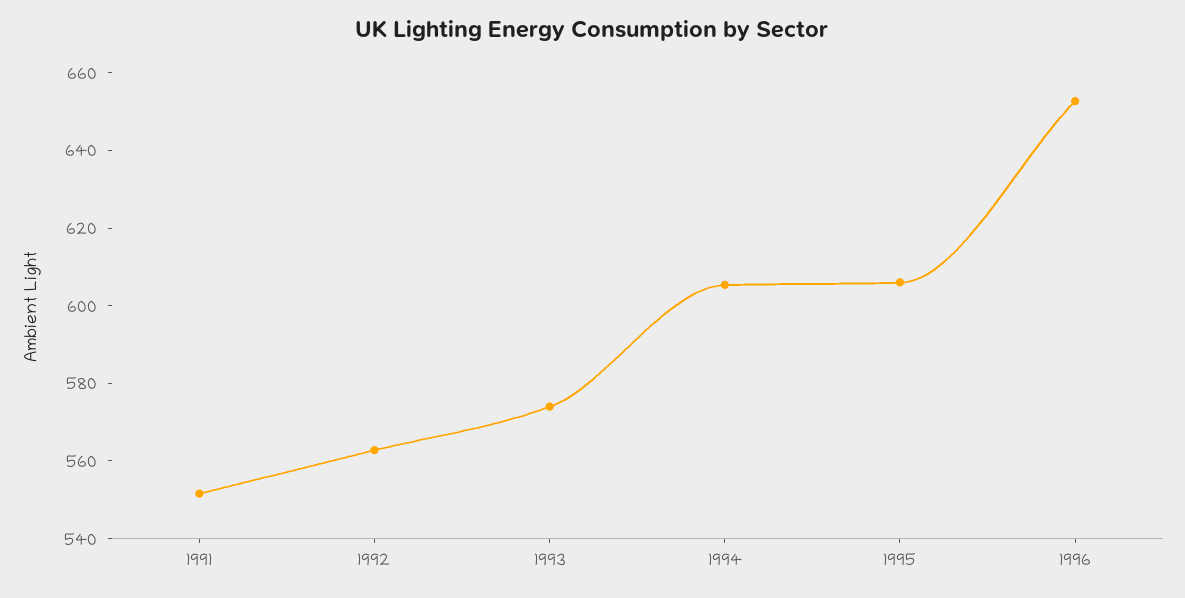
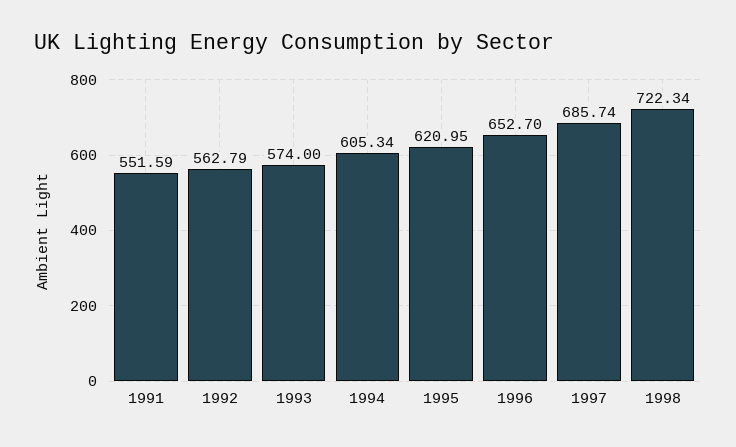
1995: 605 -> 620.95
1997: none -> 685.74
1998: none -> 722.34

